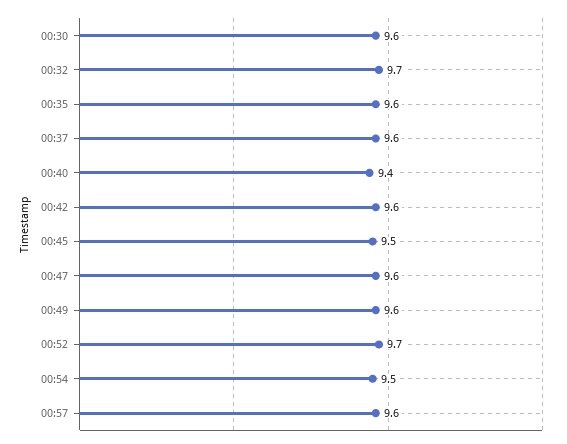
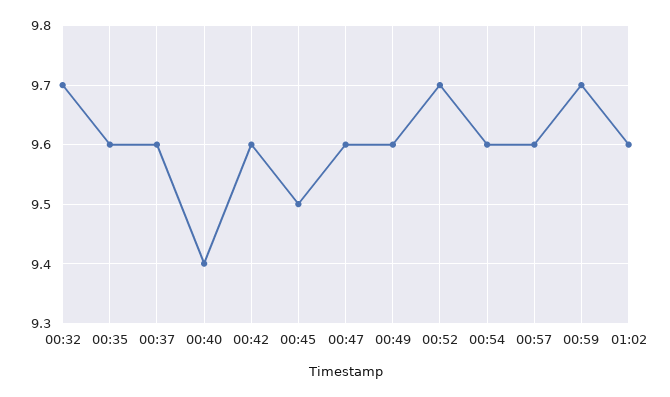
00:30: 9.6 -> none
00:54: 9.5 -> 9.6
00:59: none -> 9.7
01:02: none -> 9.6

